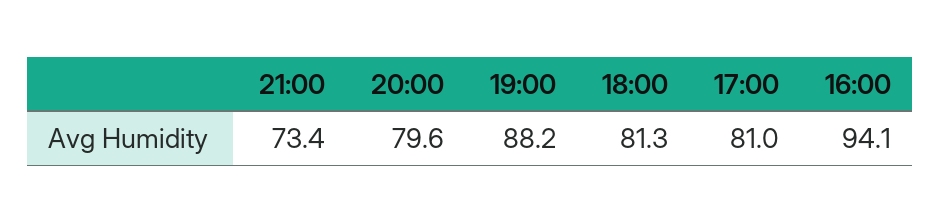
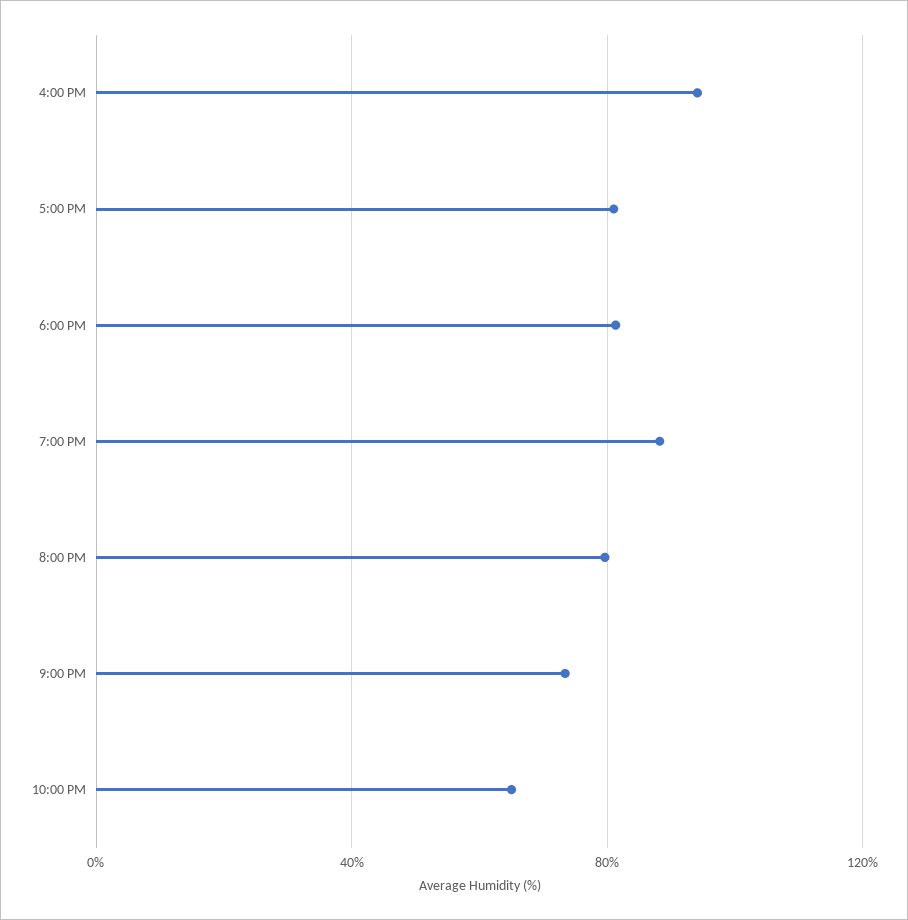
10:00 PM: none -> 65

